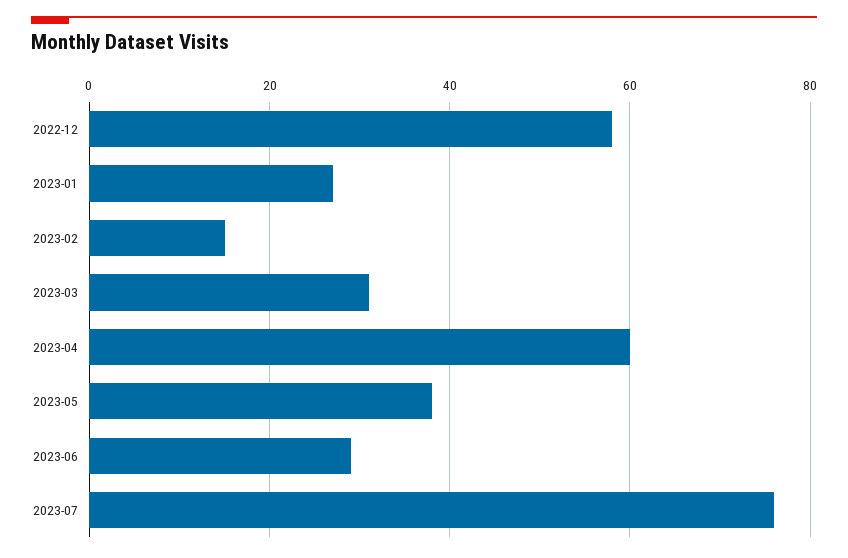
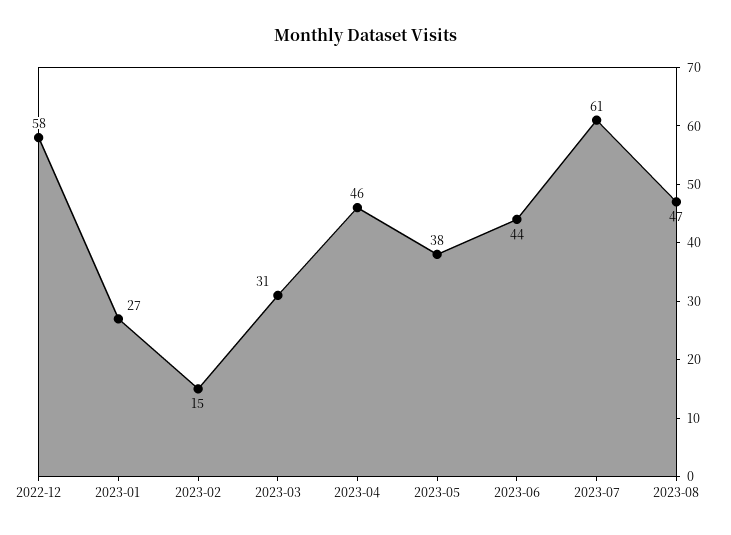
2023-04: 60 -> 46
2023-06: 30 -> 44
2023-07: 75 -> 61
2023-08: none -> 47

